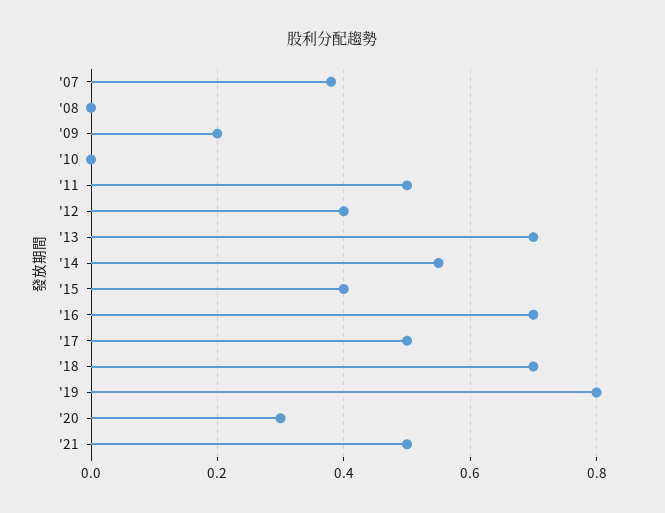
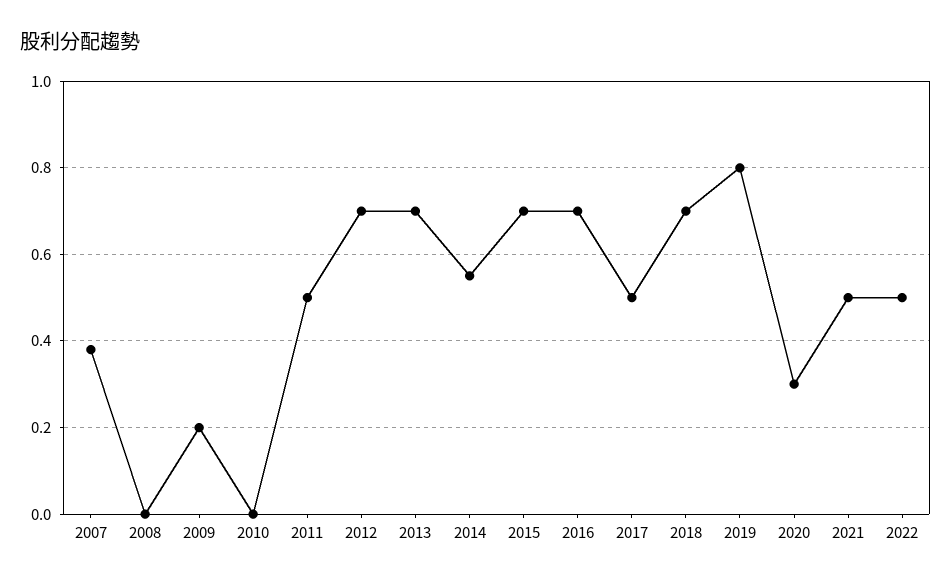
'12: 0.4 -> 0.7
'15: 0.4 -> 0.7
2022: none -> 0.5

